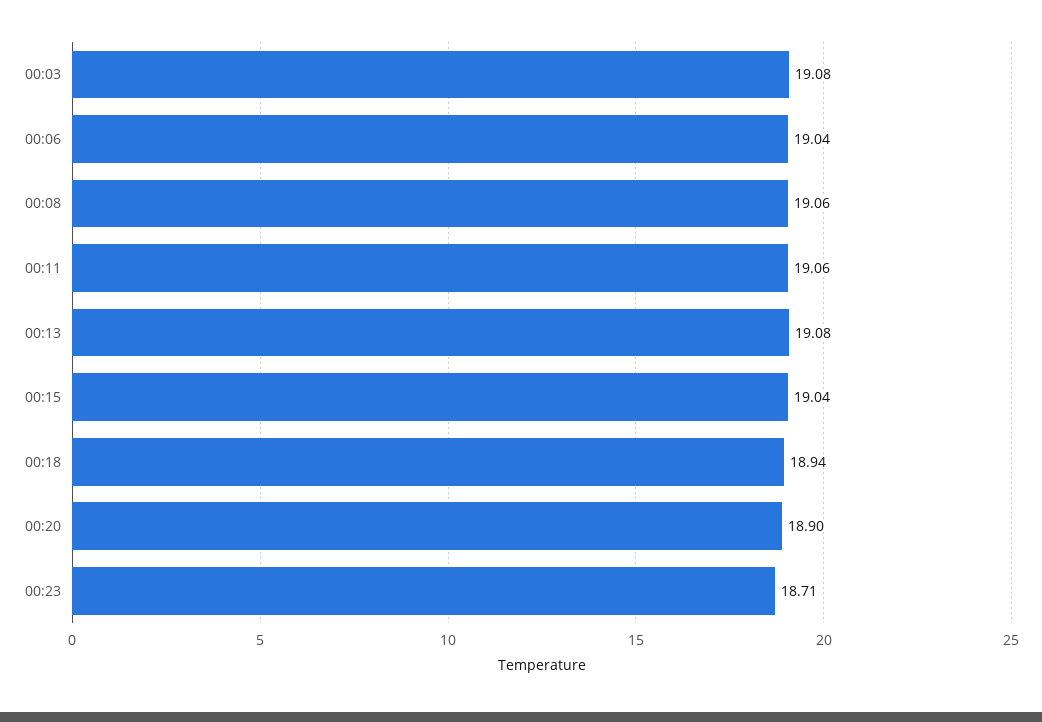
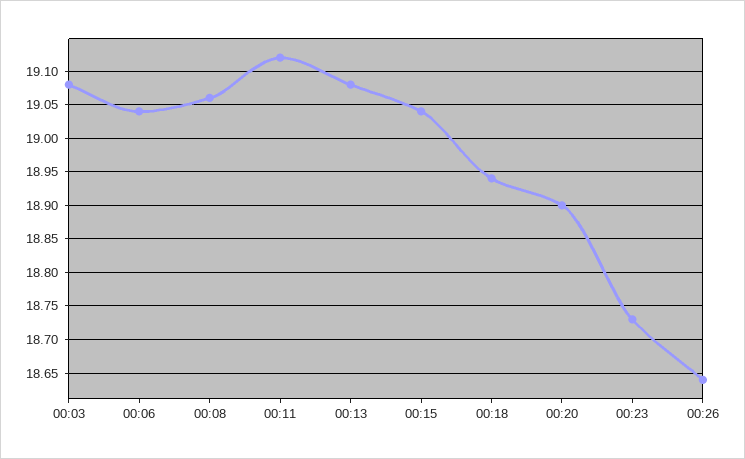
00:11: 19.06 -> 19.12
00:23: 18.71 -> 18.73
00:26: none -> 18.64

